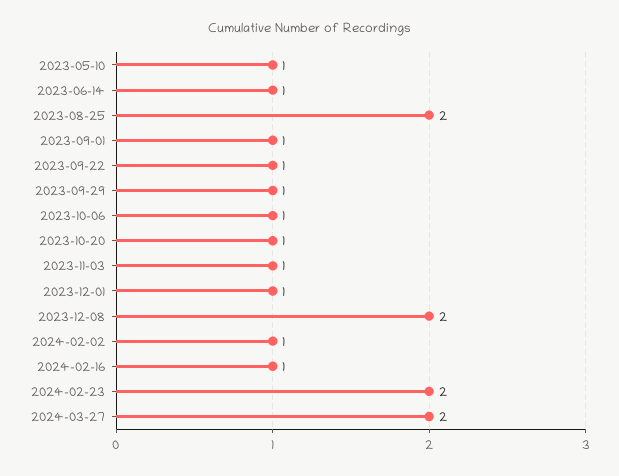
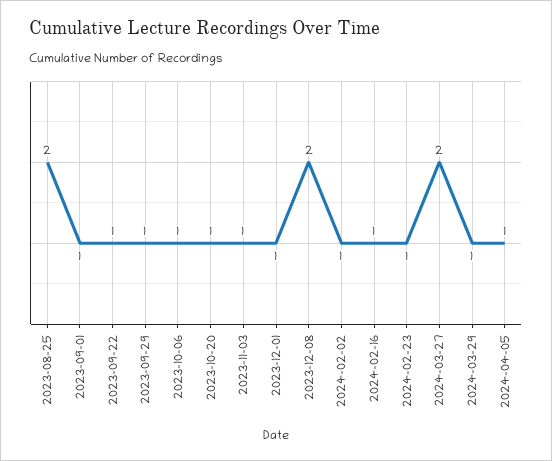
2023-05-10: 1 -> none
2023-06-14: 1 -> none
2024-02-23: 2 -> 1
2024-03-29: none -> 1
2024-04-05: none -> 1

